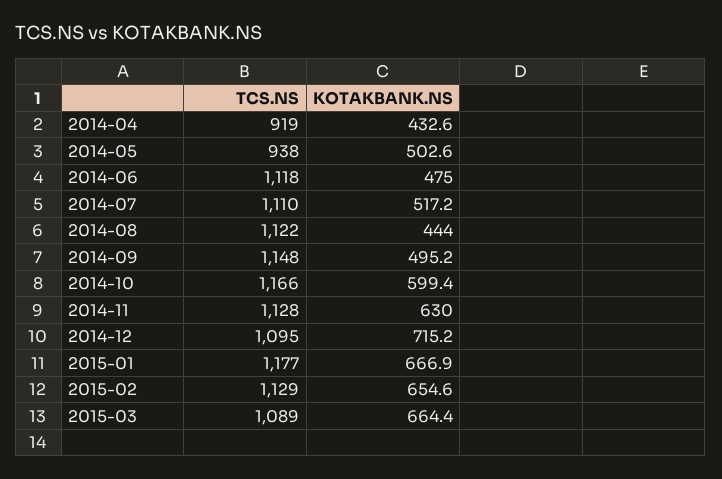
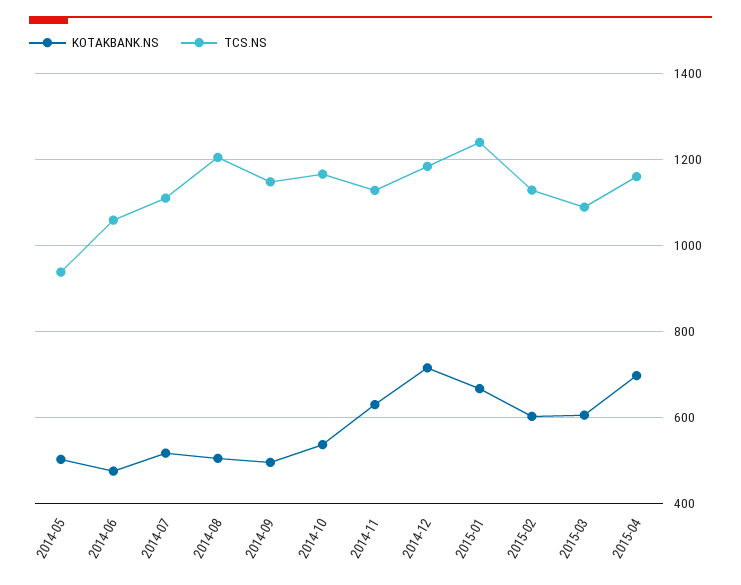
TCS.NS, 2014-04: 919 -> none
KOTAKBANK.NS, 2014-04: 432.6 -> none
TCS.NS, 2014-06: 1118 -> 1060
TCS.NS, 2014-08: 1122 -> 1200
KOTAKBANK.NS, 2014-08: 444 -> 500
KOTAKBANK.NS, 2014-10: 599.4 -> 540
TCS.NS, 2014-12: 1095 -> 1180
TCS.NS, 2015-01: 1177 -> 1240
KOTAKBANK.NS, 2015-02: 654.6 -> 600
KOTAKBANK.NS, 2015-03: 664.4 -> 600
KOTAKBANK.NS, 2015-04: none -> 700
TCS.NS, 2015-04: none -> 1160

